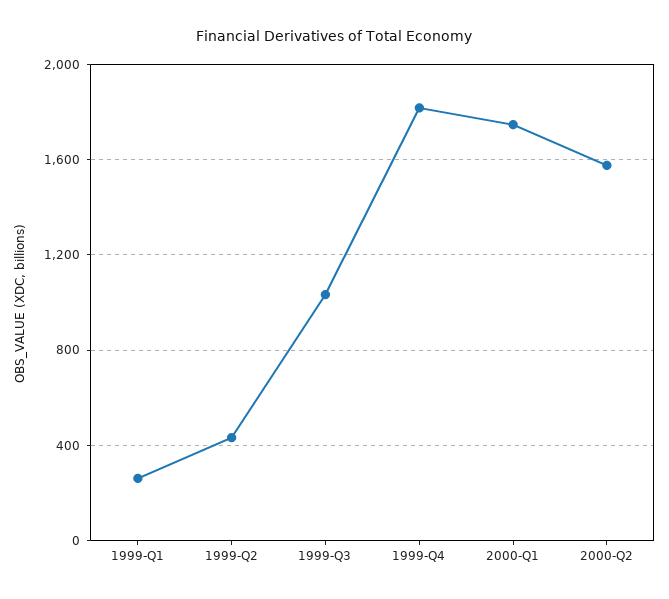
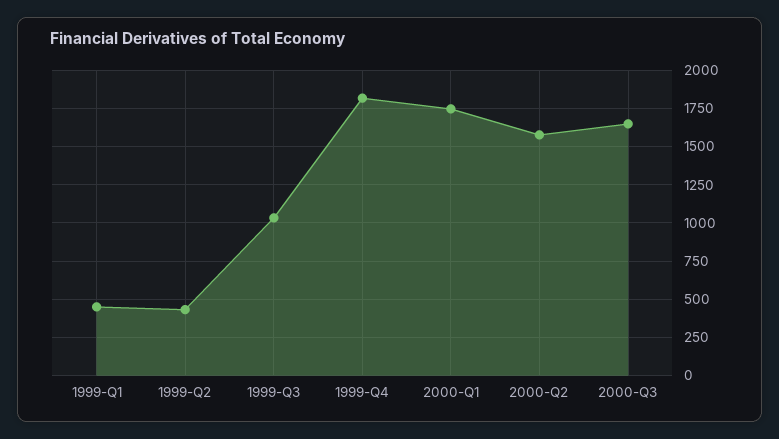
1999-Q1: 250 -> 450
2000-Q3: none -> 1650

